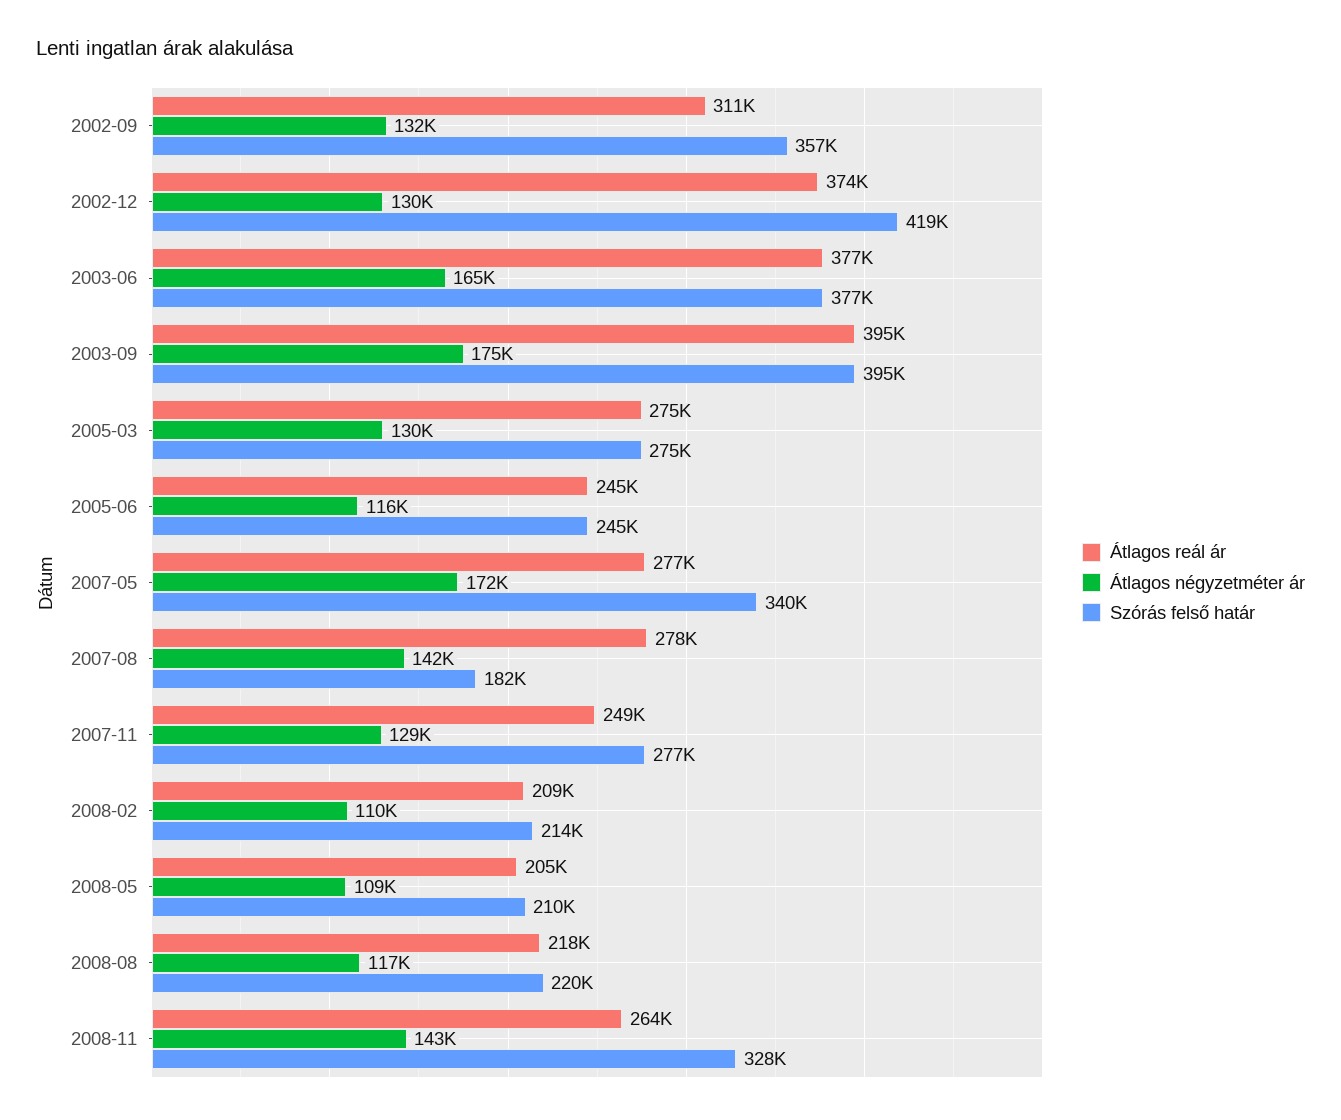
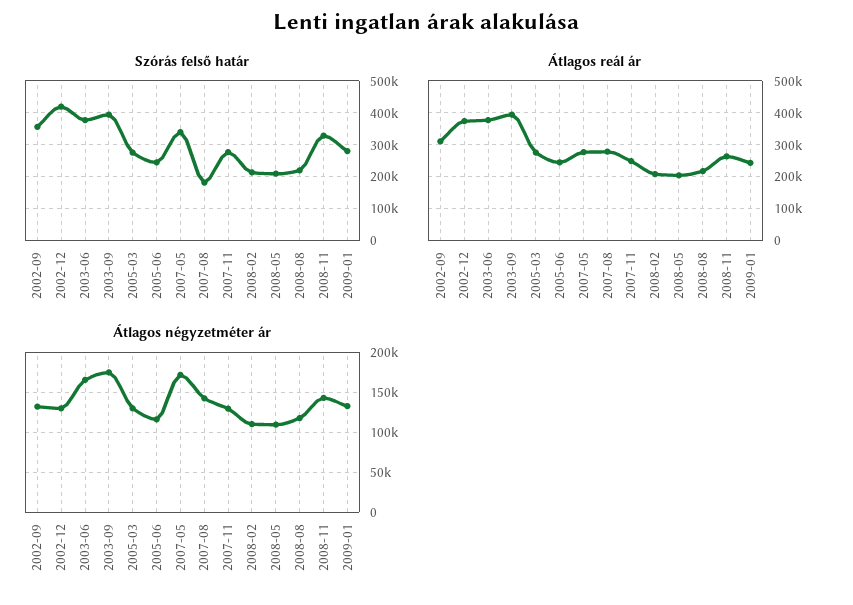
Szórás felső határ, 2009-01: none -> 280000
Átlagos reál ár, 2009-01: none -> 240000
Átlagos négyzetméter ár, 2009-01: none -> 130000

